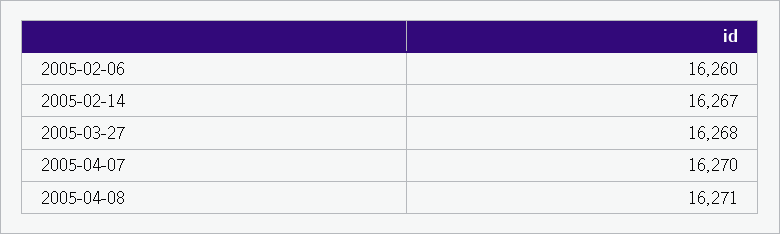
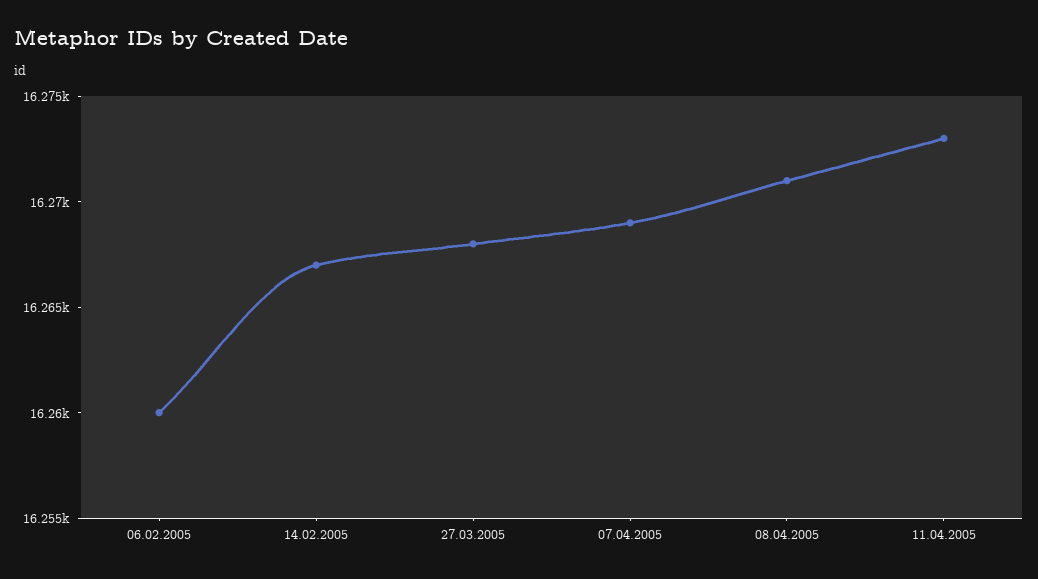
2005-04-07: 16270 -> 16269
11.04.2005: none -> 16273

